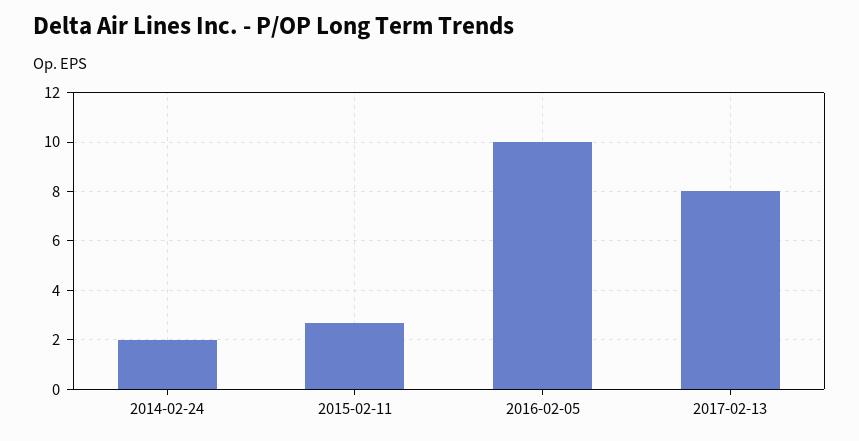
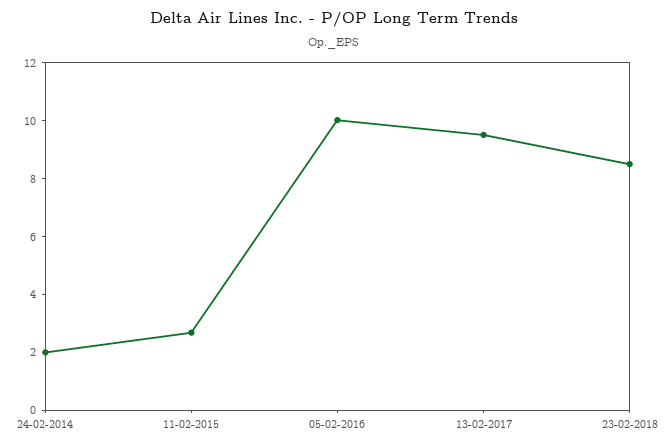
2017-02-13: 8 -> 9.5
23-02-2018: none -> 8.5

